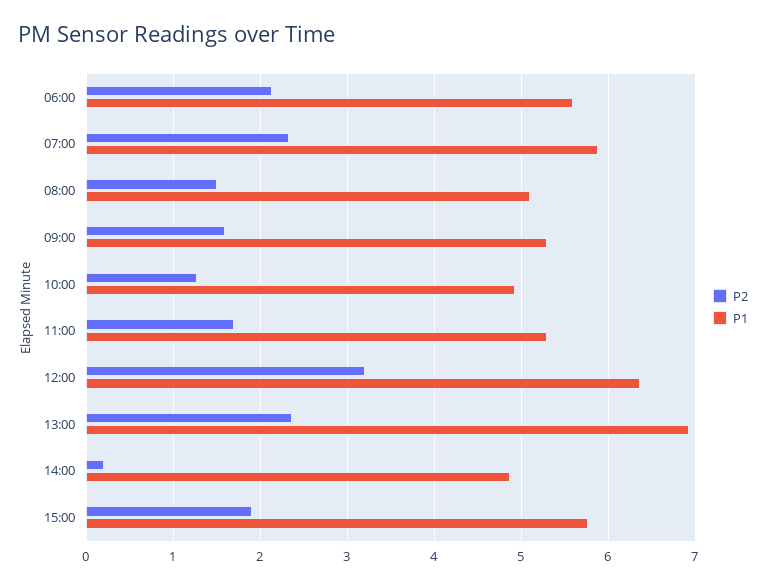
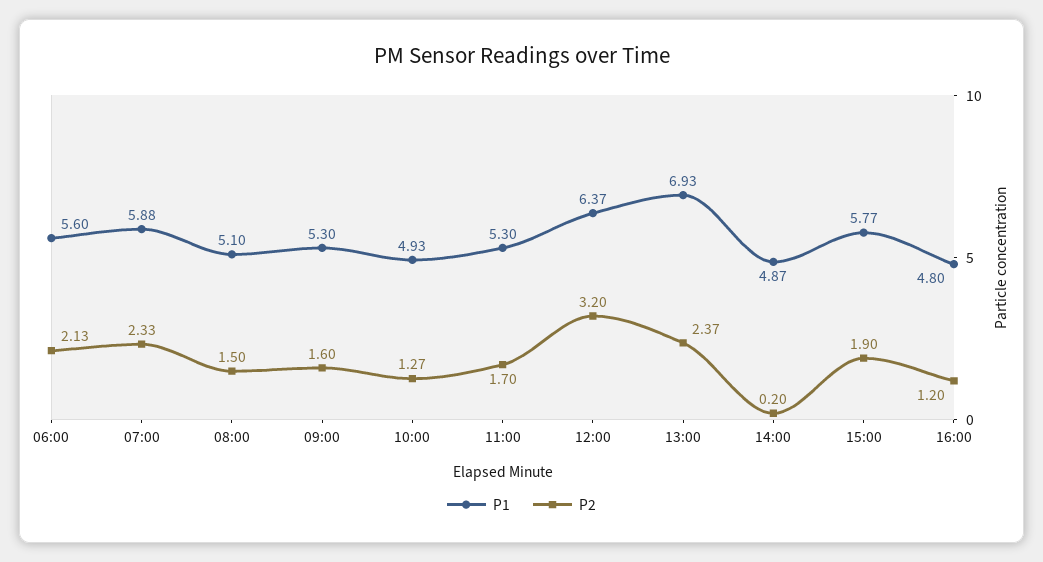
P1, 16:00: none -> 4.8
P2, 16:00: none -> 1.2

